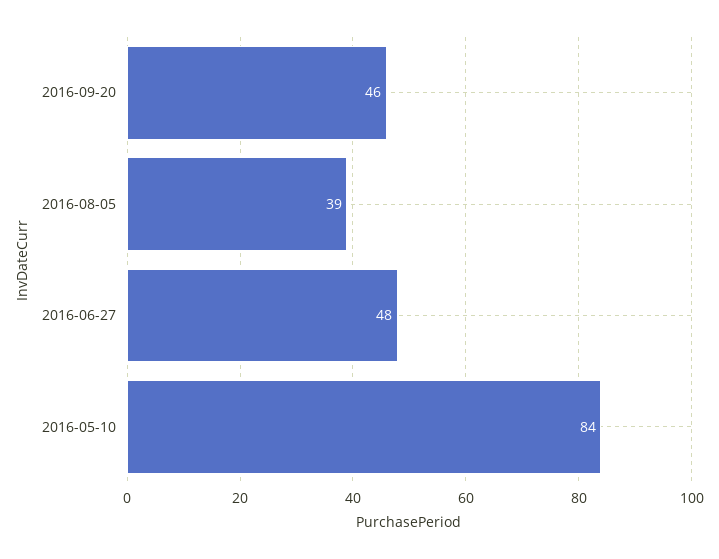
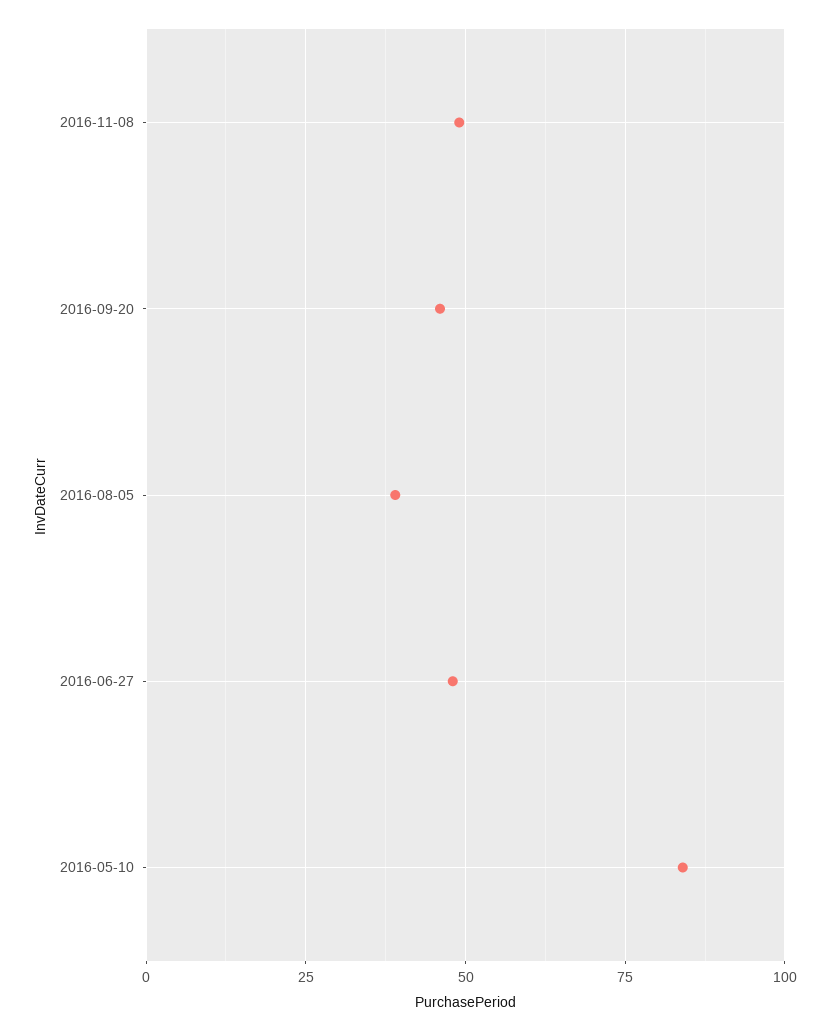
2016-11-08: none -> 50

